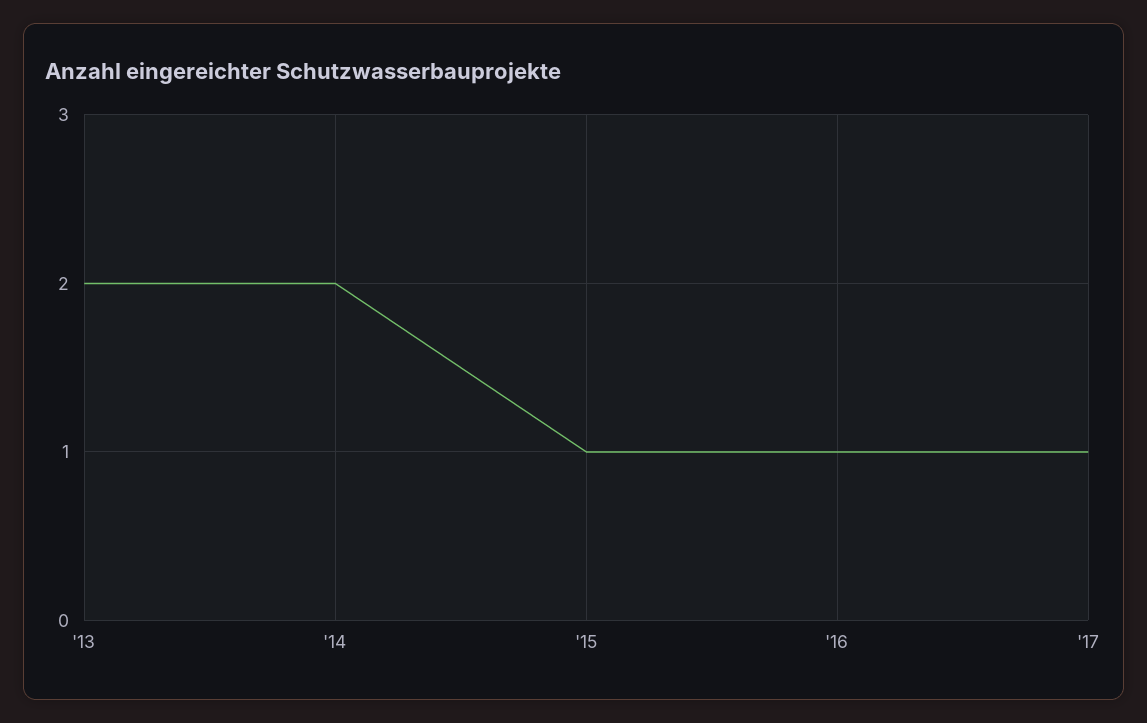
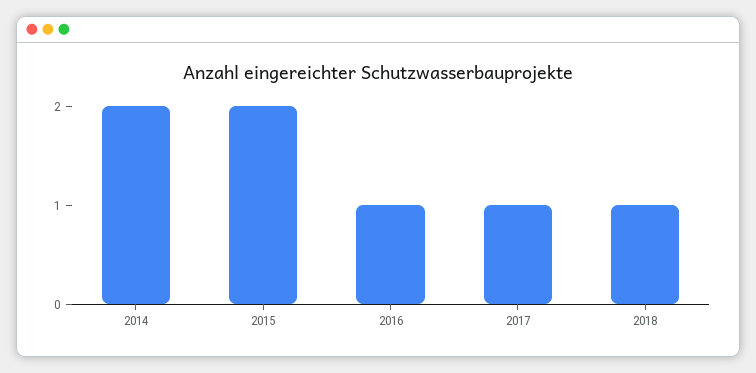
'13: 2 -> none
'15: 1 -> 2
2018: none -> 1

